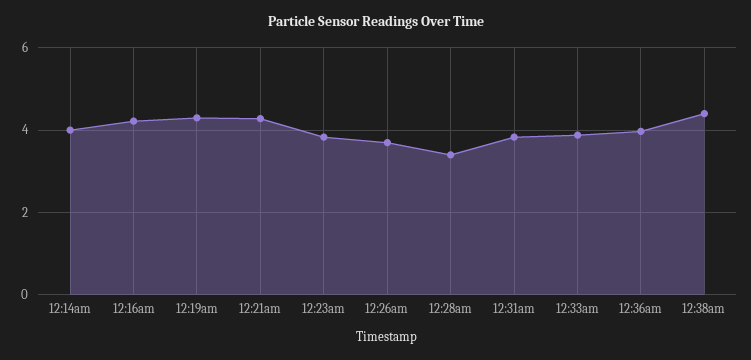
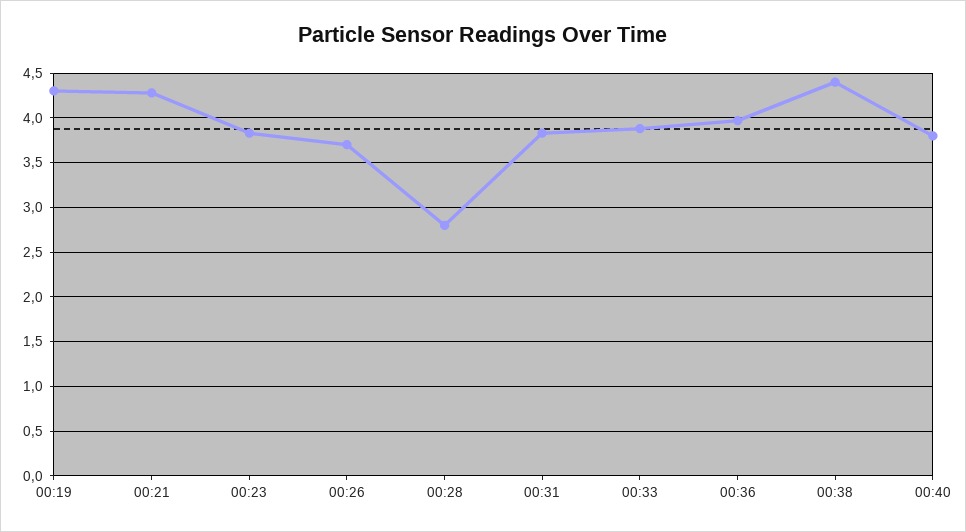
12:14am: 4 -> none
12:16am: 4.2 -> none
12:28am: 3.4 -> 2.8
00:40: none -> 3.8

